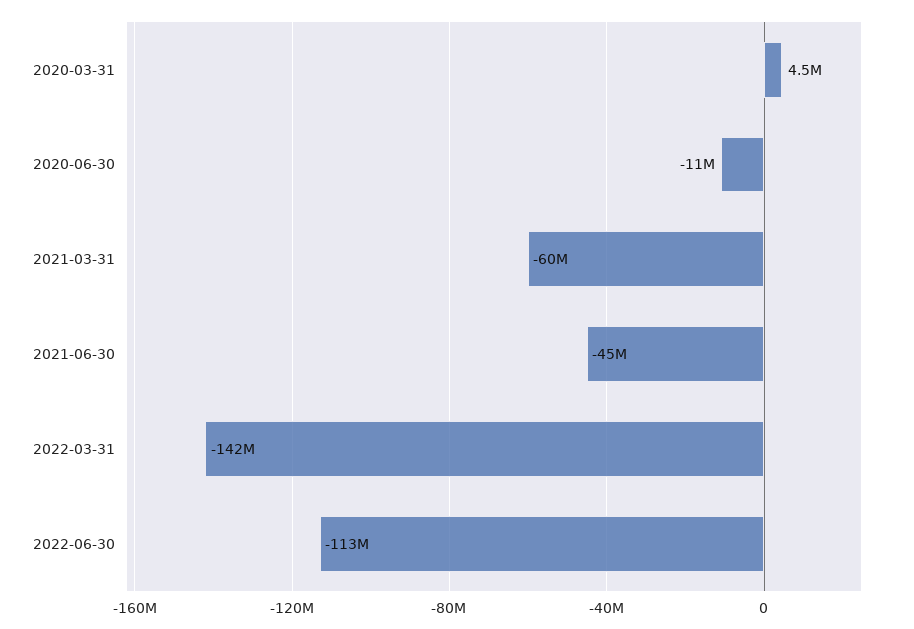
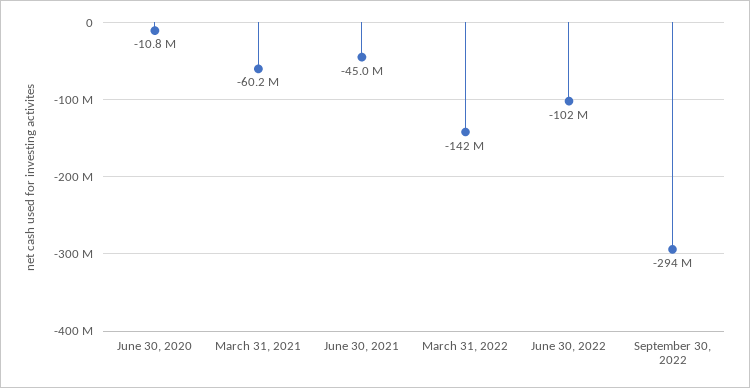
2020-03-31: 4500000 -> none
2022-06-30: -113000000 -> -102000000
September 30, 2022: none -> -294000000

